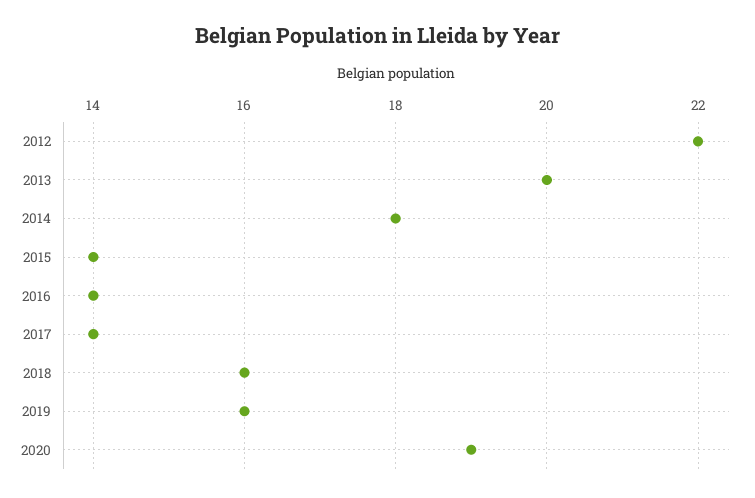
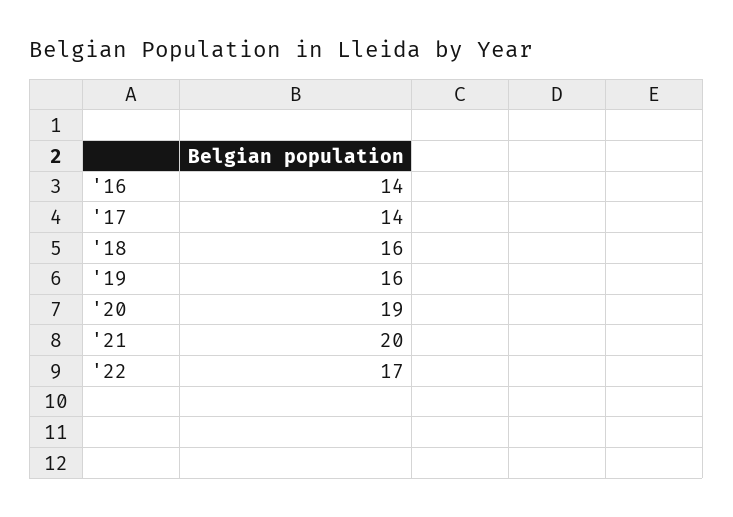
2012: 22 -> none
2013: 20 -> none
2014: 18 -> none
2015: 14 -> none
'21: none -> 20
'22: none -> 17

